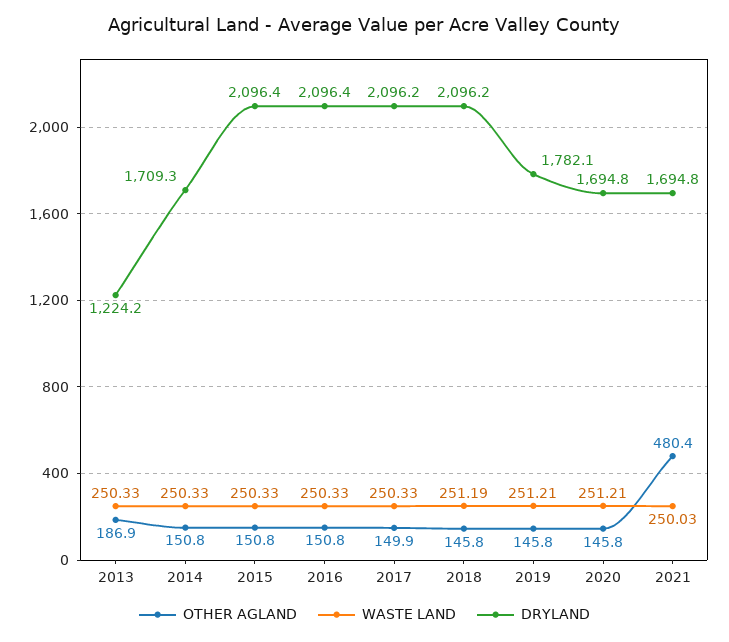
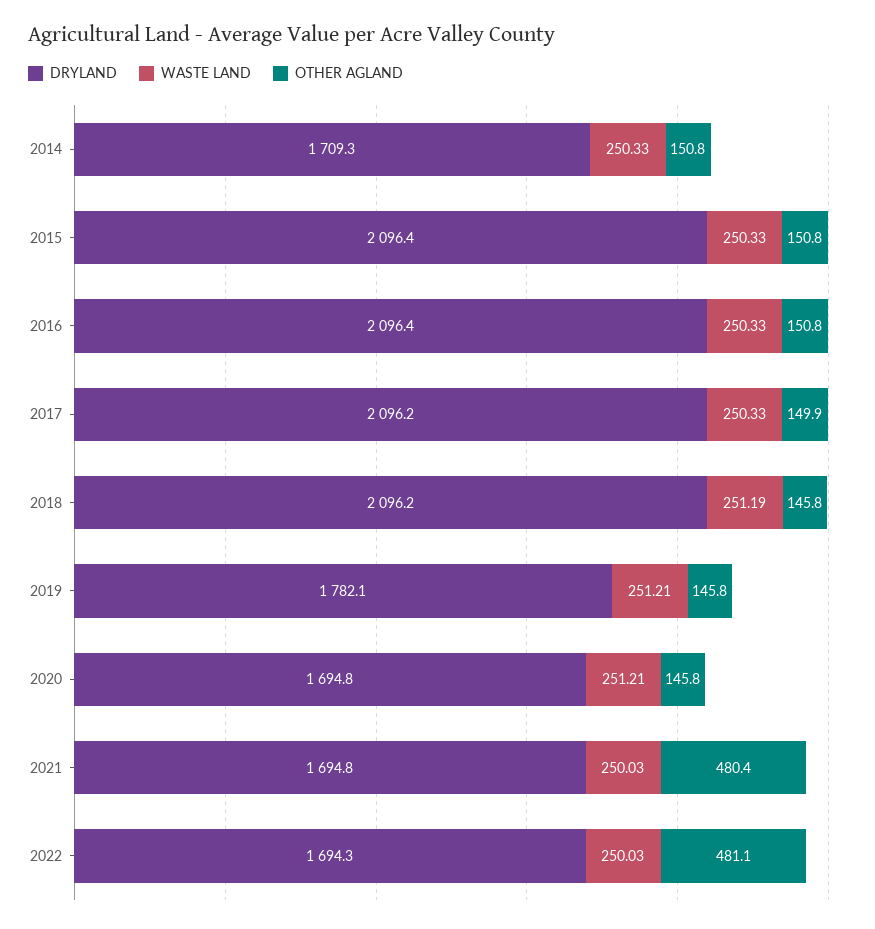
OTHER AGLAND, 2013: 186.9 -> none
WASTE LAND, 2013: 250.33 -> none
DRYLAND, 2013: 1224.2 -> none
DRYLAND, 2022: none -> 1694.3
WASTE LAND, 2022: none -> 250.03
OTHER AGLAND, 2022: none -> 481.1

